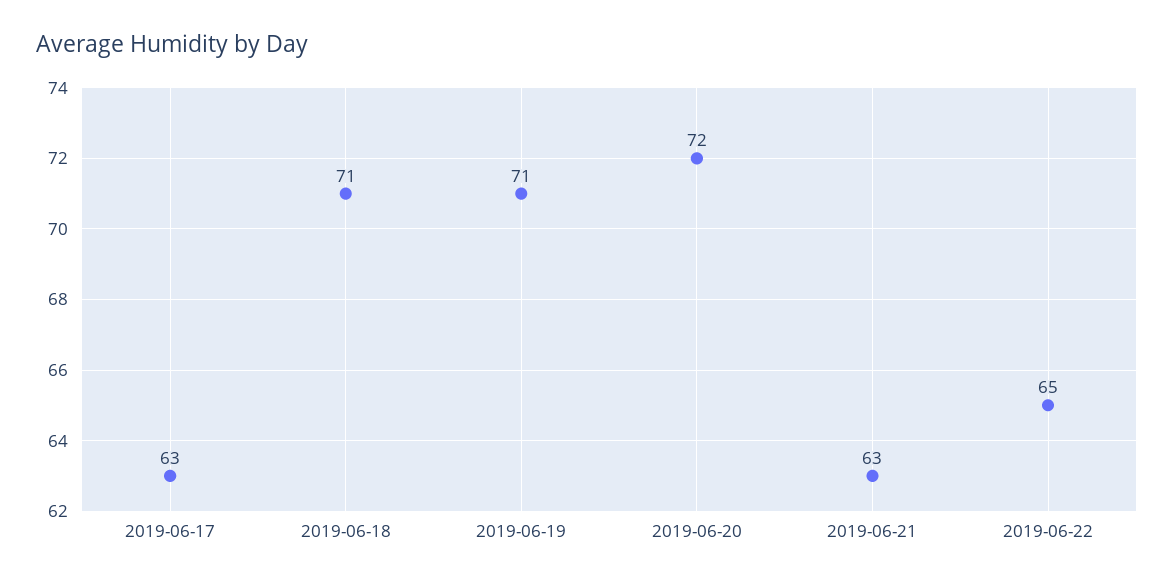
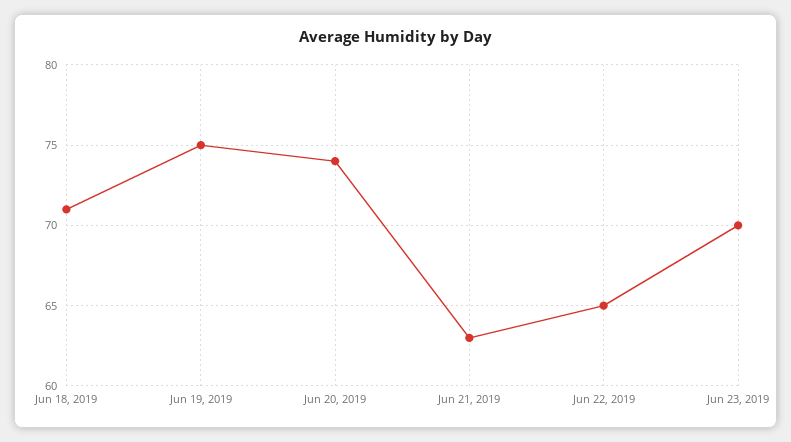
2019-06-17: 63 -> none
2019-06-19: 71 -> 75
2019-06-20: 72 -> 74
Jun 23, 2019: none -> 70

